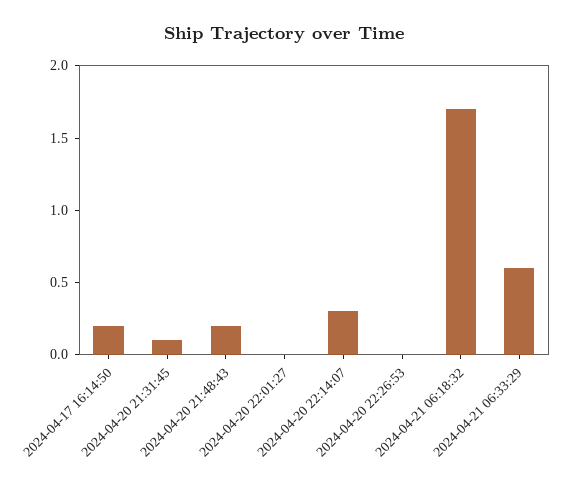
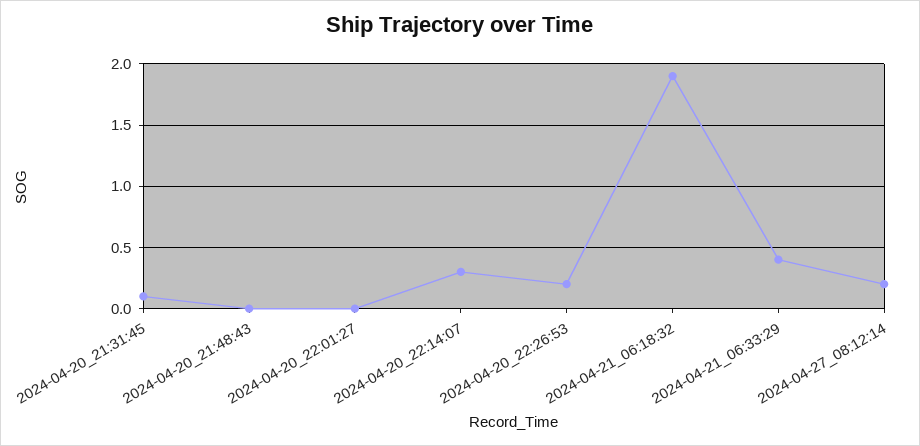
2024-04-17 16:14:50: 0.2 -> none
2024-04-20 21:48:43: 0.2 -> 0
2024-04-20 22:26:53: 0 -> 0.2
2024-04-21 06:18:32: 1.7 -> 1.9
2024-04-21 06:33:29: 0.6 -> 0.4
2024-04-27_08:12:14: none -> 0.2

